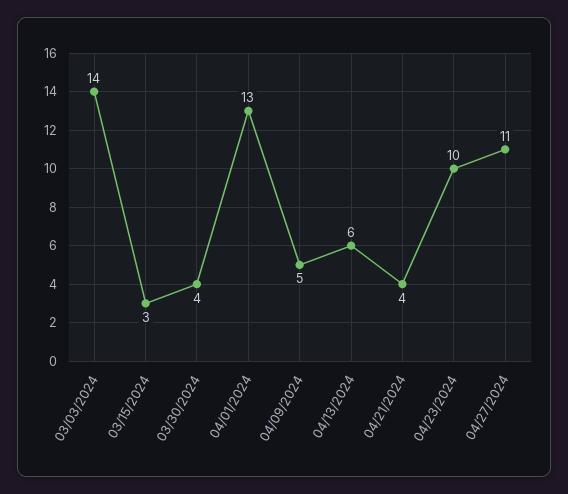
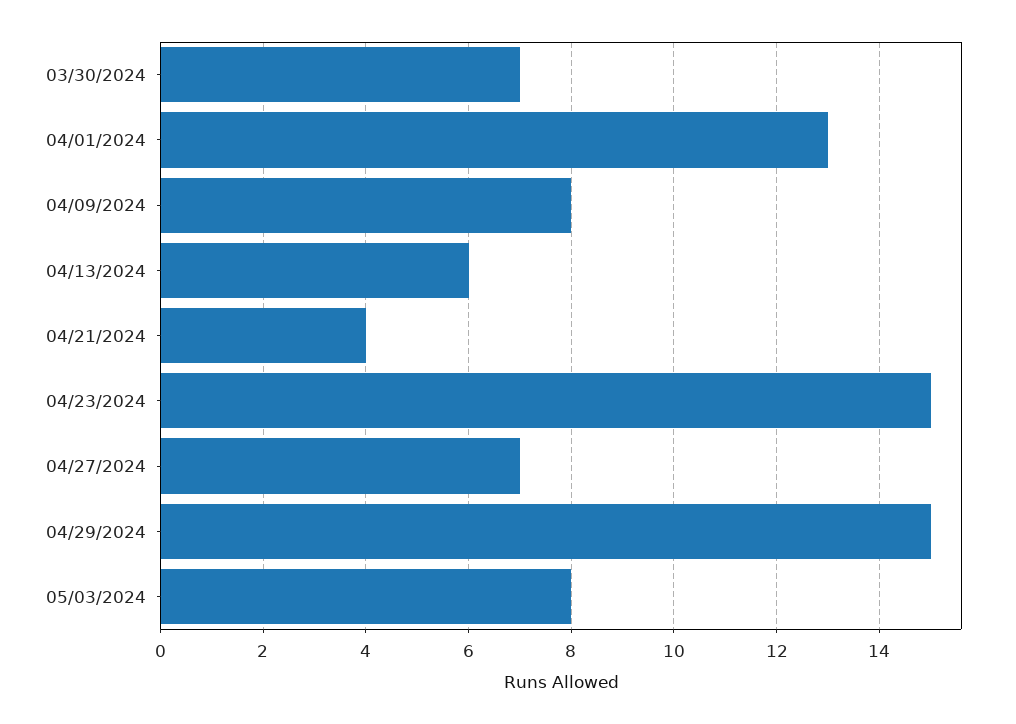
03/03/2024: 14 -> none
03/15/2024: 3 -> none
03/30/2024: 4 -> 7
04/09/2024: 5 -> 8
04/23/2024: 10 -> 15
04/27/2024: 11 -> 7
04/29/2024: none -> 15
05/03/2024: none -> 8

